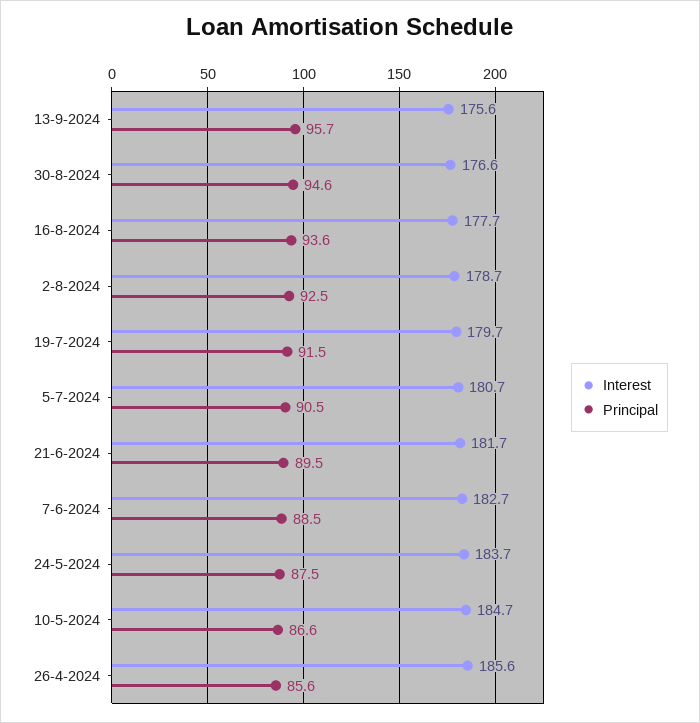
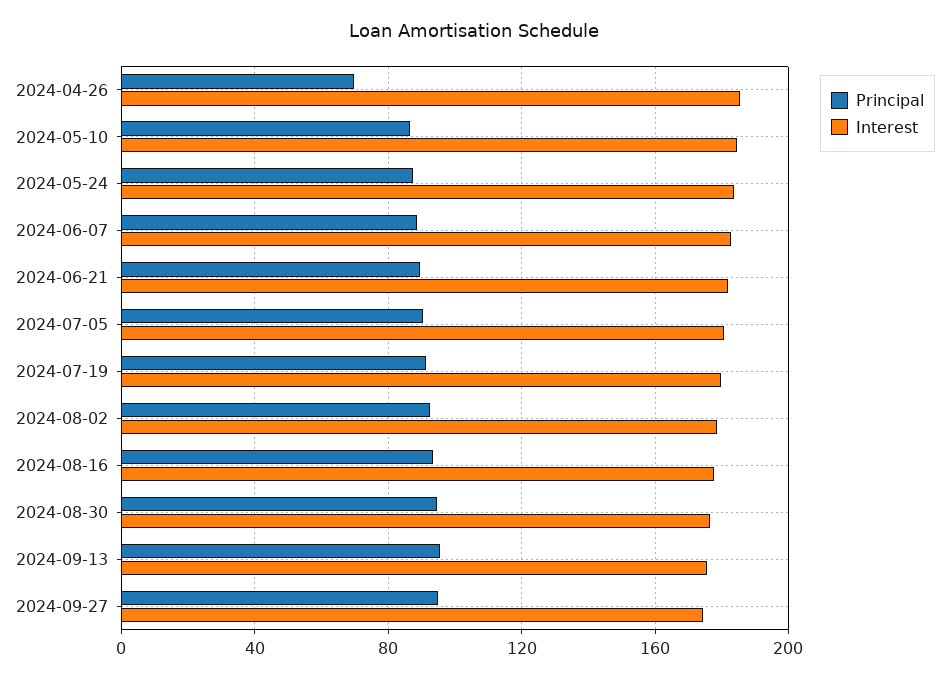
Principal, 26-4-2024: 85.6 -> 70
Principal, 2024-09-27: none -> 95
Interest, 2024-09-27: none -> 175

